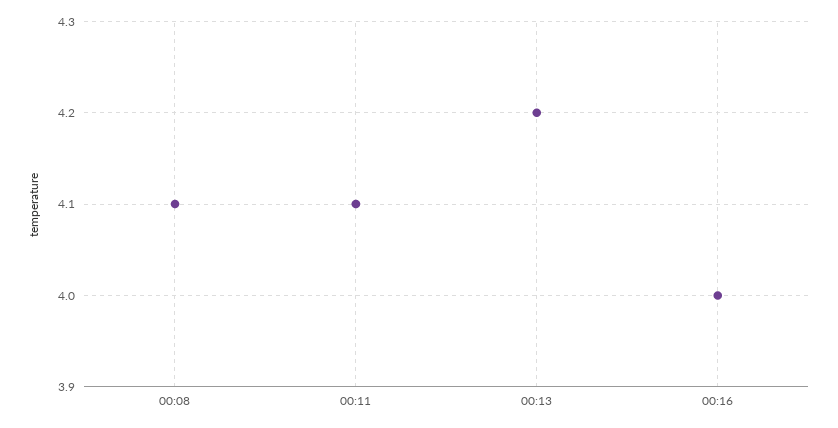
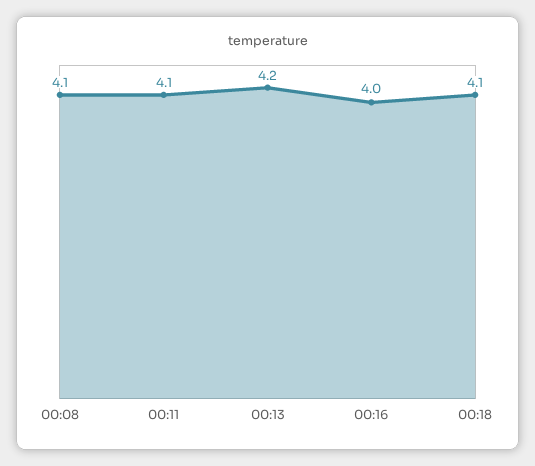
00:18: none -> 4.1

